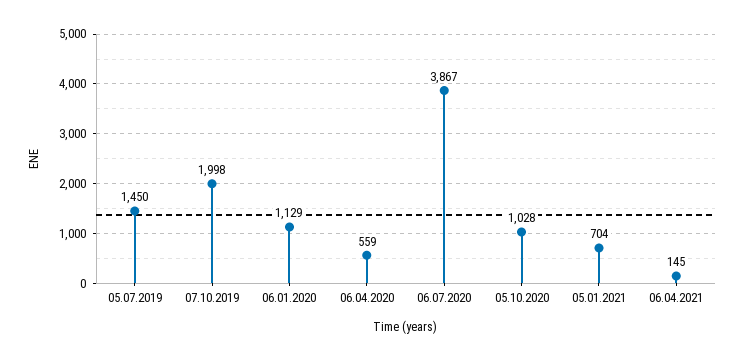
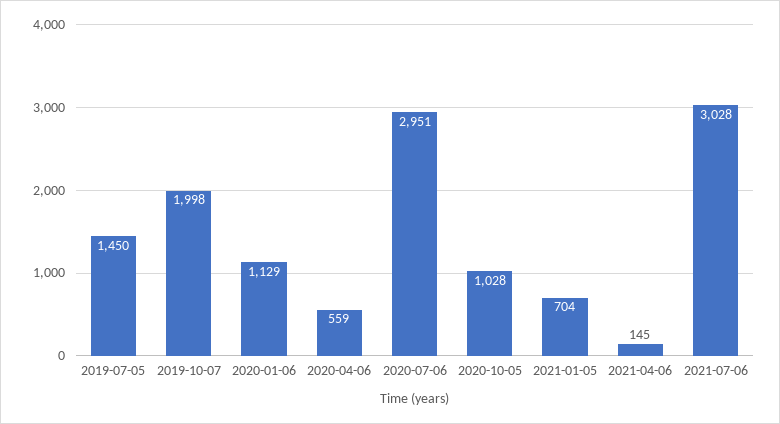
06.07.2020: 3867 -> 2951
2021-07-06: none -> 3028

